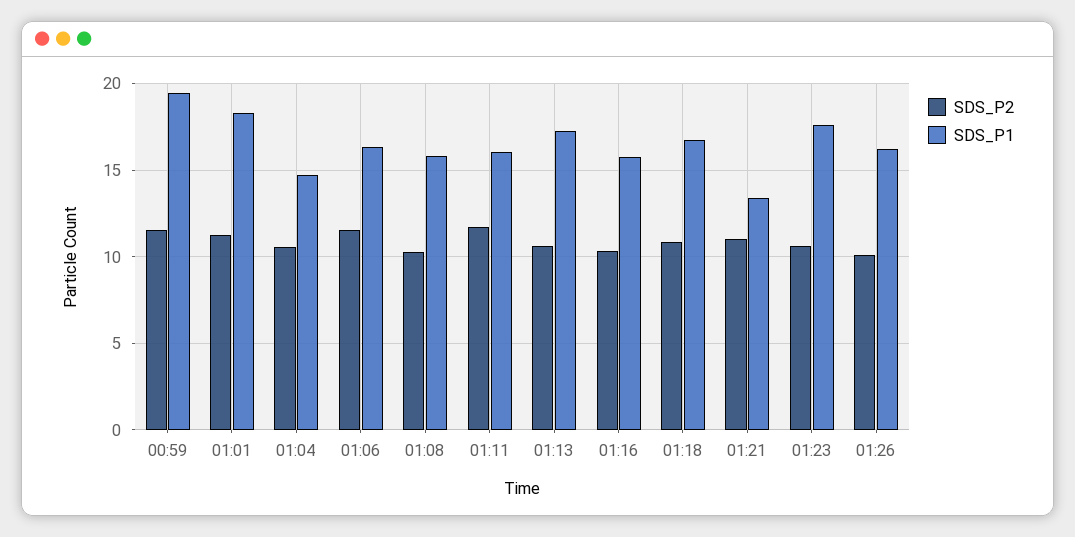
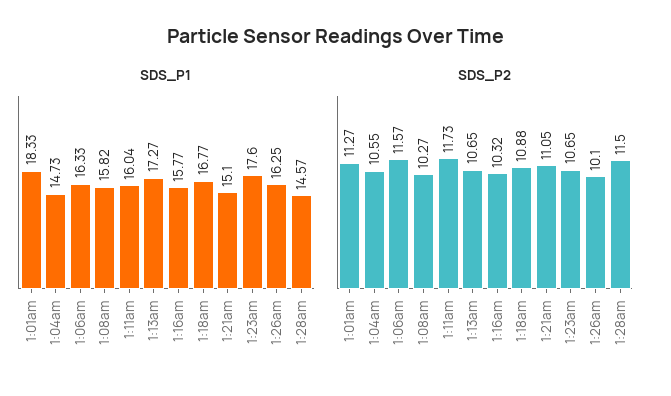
SDS_P2, 00:59: 11.5 -> none
SDS_P1, 00:59: 19.5 -> none
SDS_P1, 01:21: 13.5 -> 15.1
SDS_P1, 1:28am: none -> 14.57
SDS_P2, 1:28am: none -> 11.5

